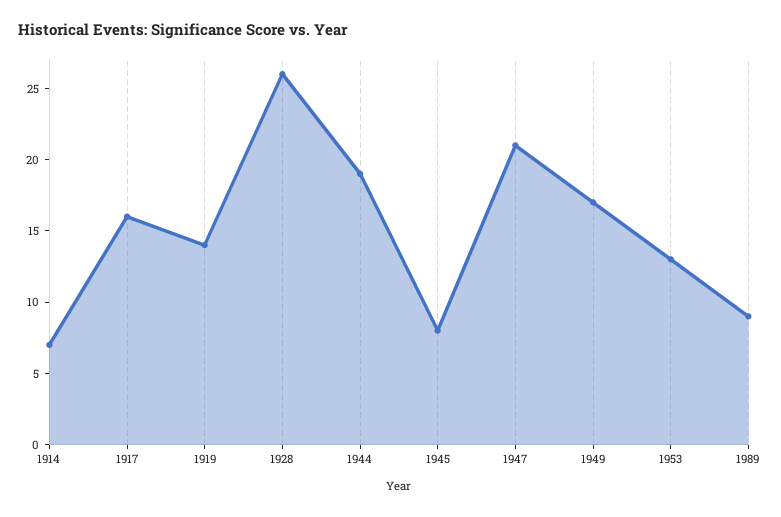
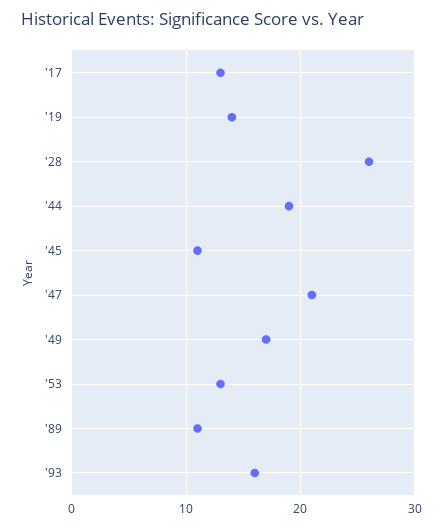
1914: 7 -> none
1917: 16 -> 13
1945: 8 -> 11
1989: 9 -> 11
'93: none -> 16

